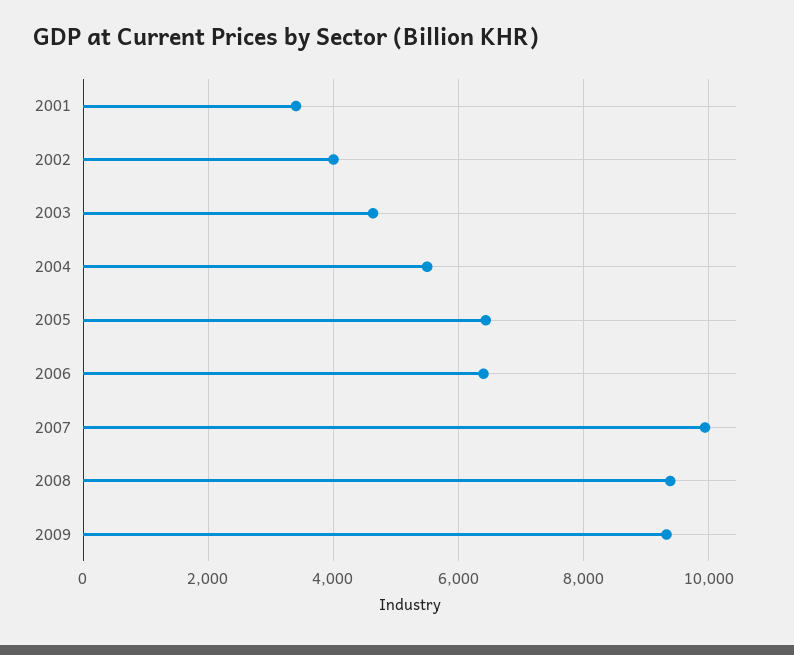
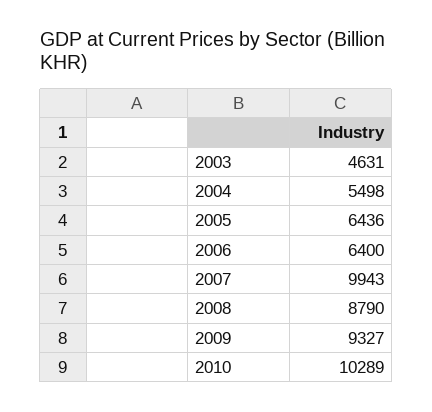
2001: 3400 -> none
2002: 4000 -> none
2008: 9400 -> 8790
2010: none -> 10289

